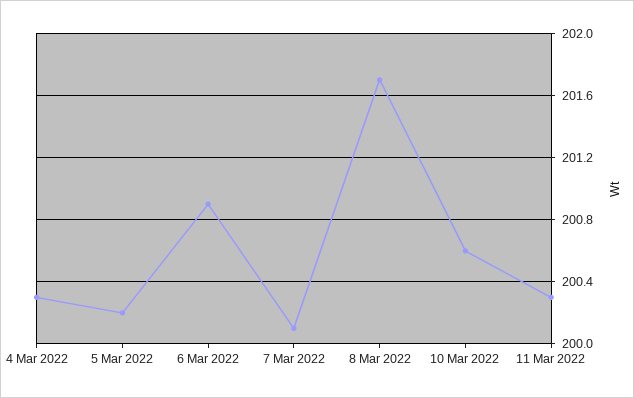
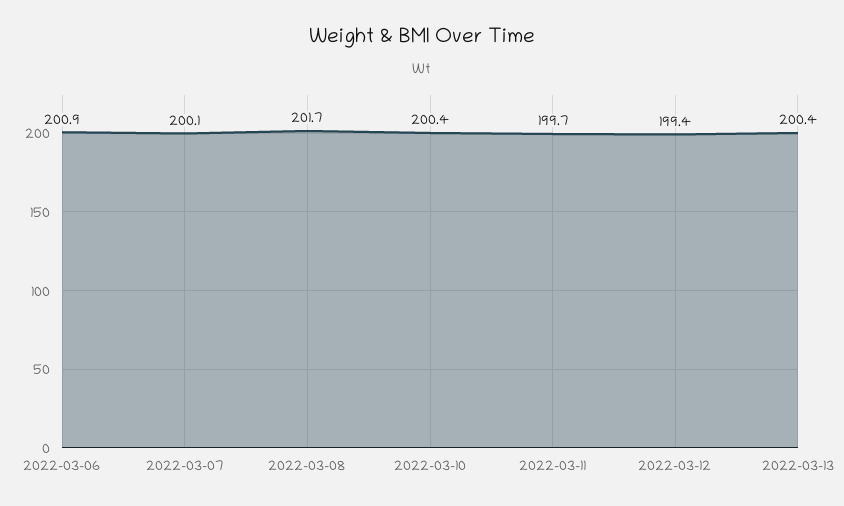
4 Mar 2022: 200.3 -> none
5 Mar 2022: 200.2 -> none
10 Mar 2022: 200.6 -> 200.4
11 Mar 2022: 200.3 -> 199.7
2022-03-12: none -> 199.4
2022-03-13: none -> 200.4

